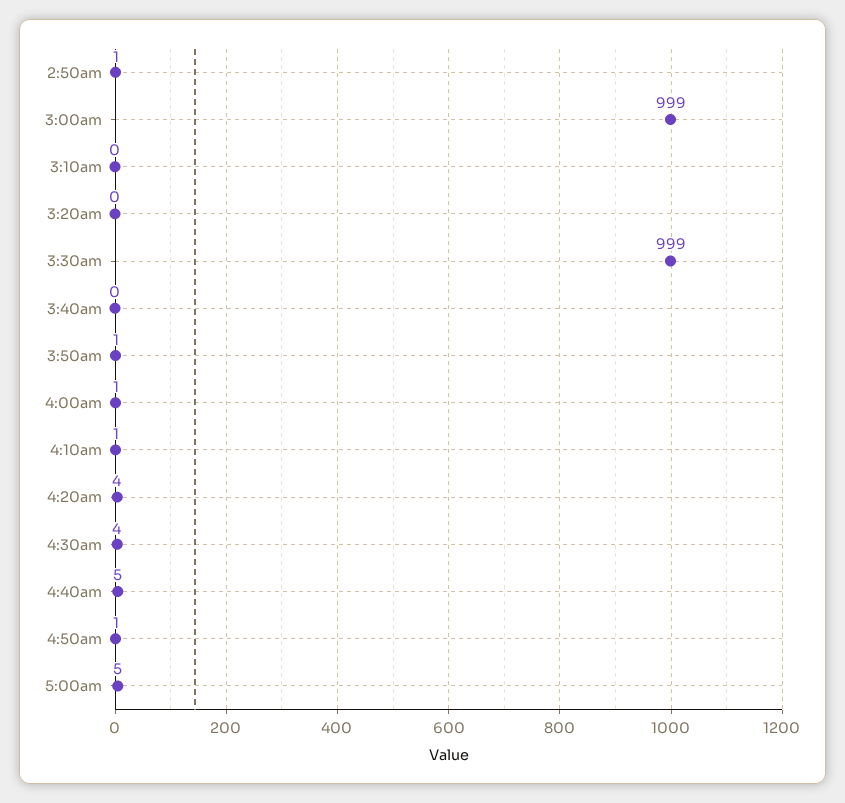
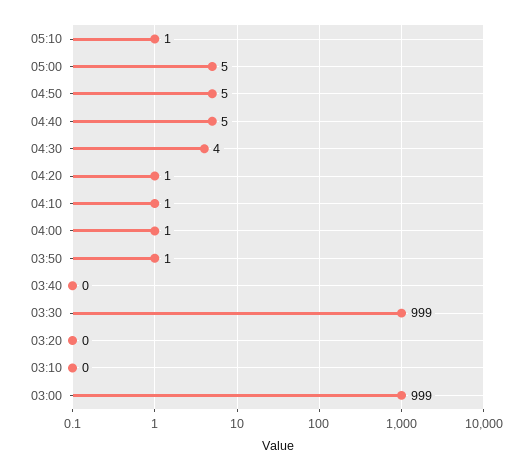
2:50am: 1 -> none
4:20am: 4 -> 1
4:50am: 1 -> 5
05:10: none -> 1

